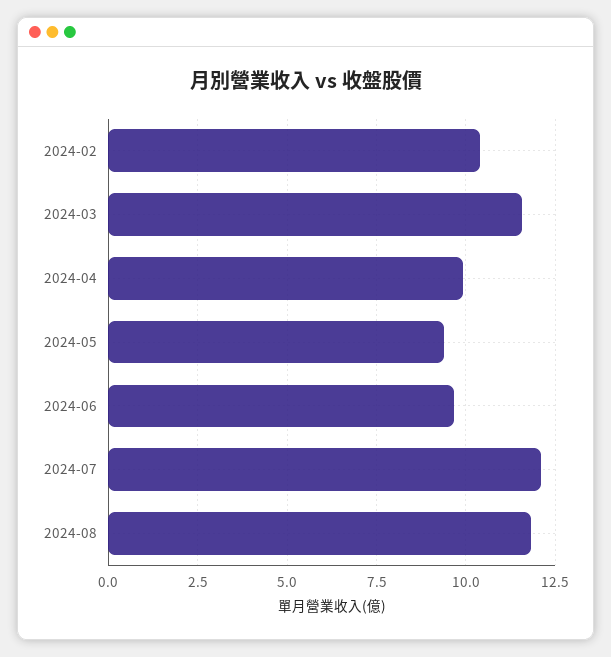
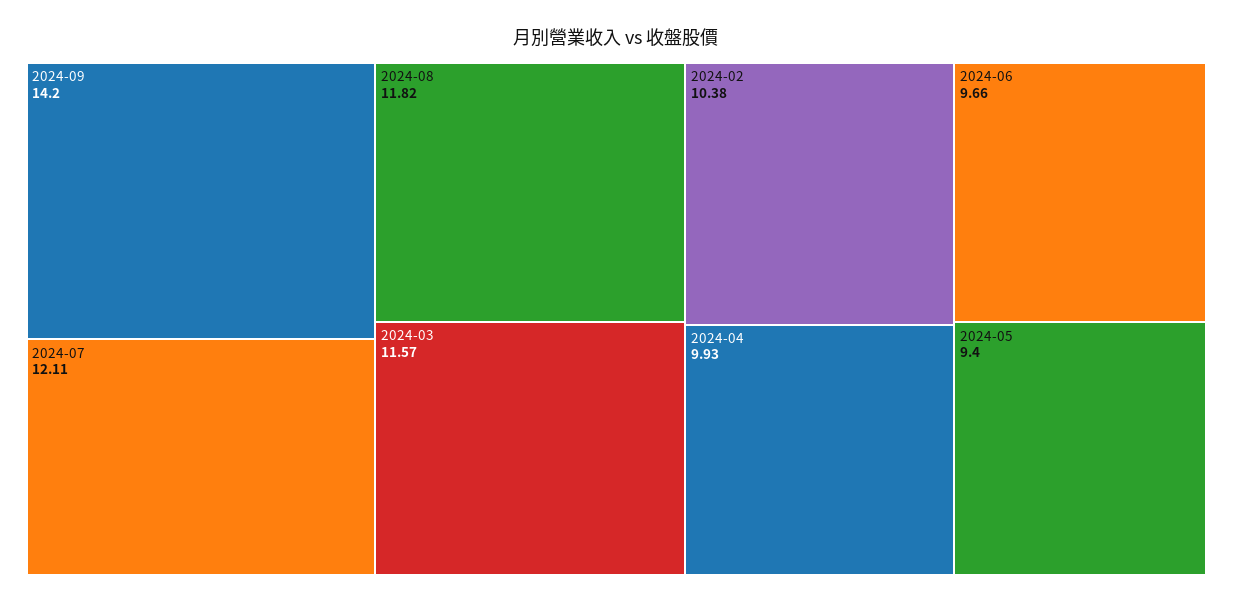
2024-09: none -> 14.2

